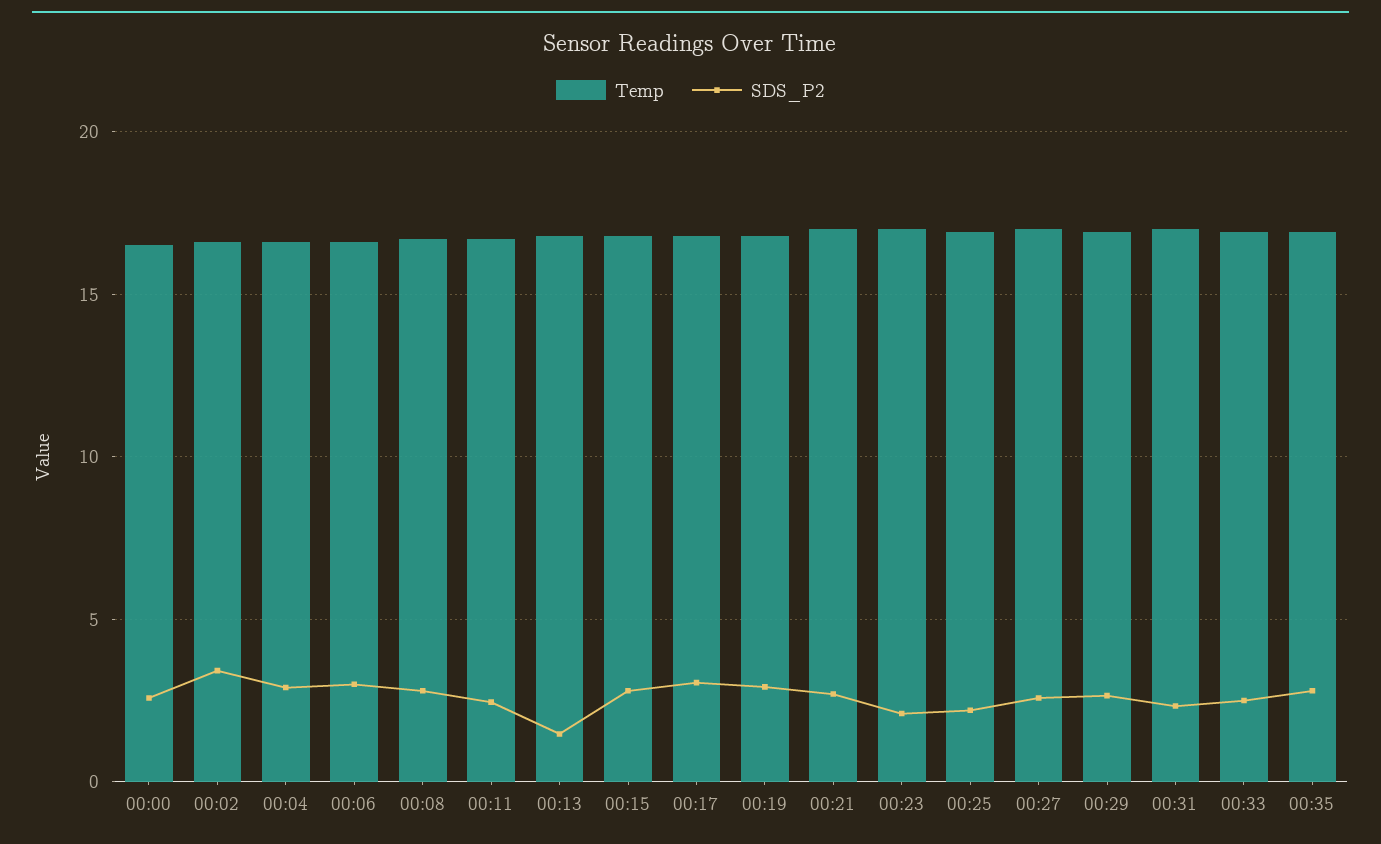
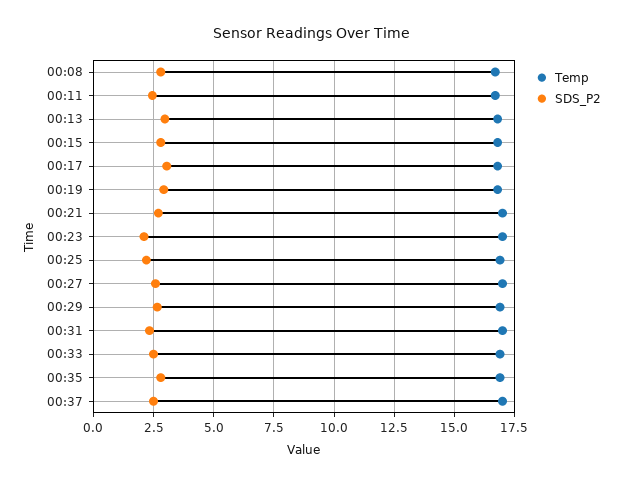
Temp, 00:00: 16.5 -> none
SDS_P2, 00:00: 2.5 -> none
Temp, 00:02: 16.5 -> none
SDS_P2, 00:02: 3.5 -> none
Temp, 00:04: 16.5 -> none
SDS_P2, 00:04: 3 -> none
Temp, 00:06: 16.5 -> none
SDS_P2, 00:06: 3 -> none
SDS_P2, 00:13: 1.5 -> 3
Temp, 00:37: none -> 17
SDS_P2, 00:37: none -> 2.5

